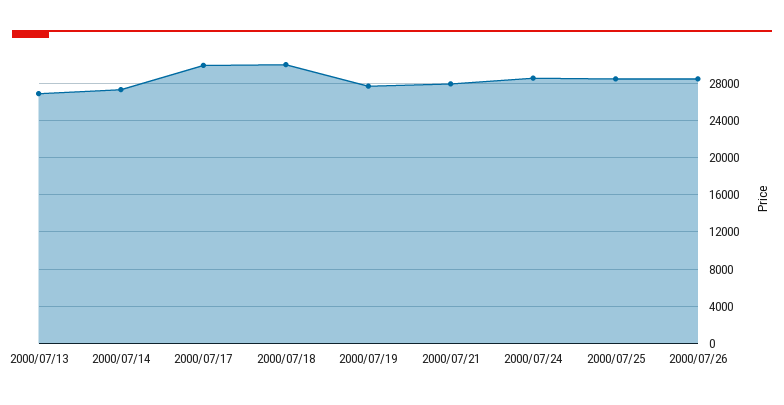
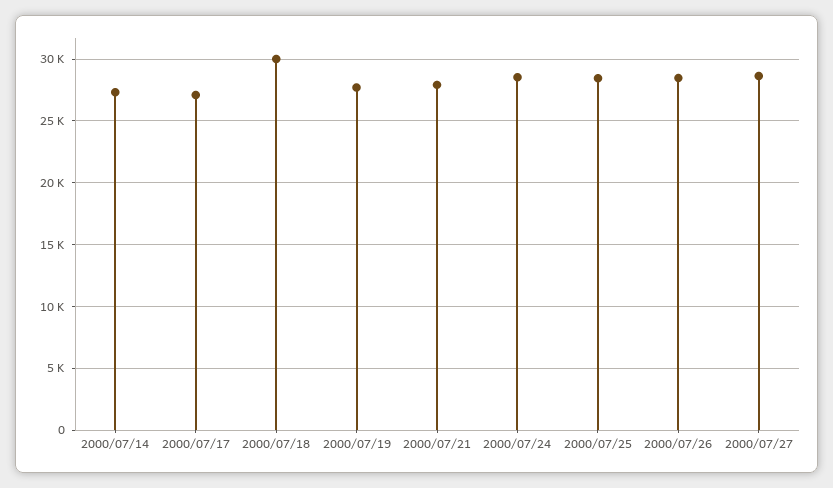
2000/07/13: 27000 -> none
2000/07/17: 30000 -> 27000
2000/07/27: none -> 28500

